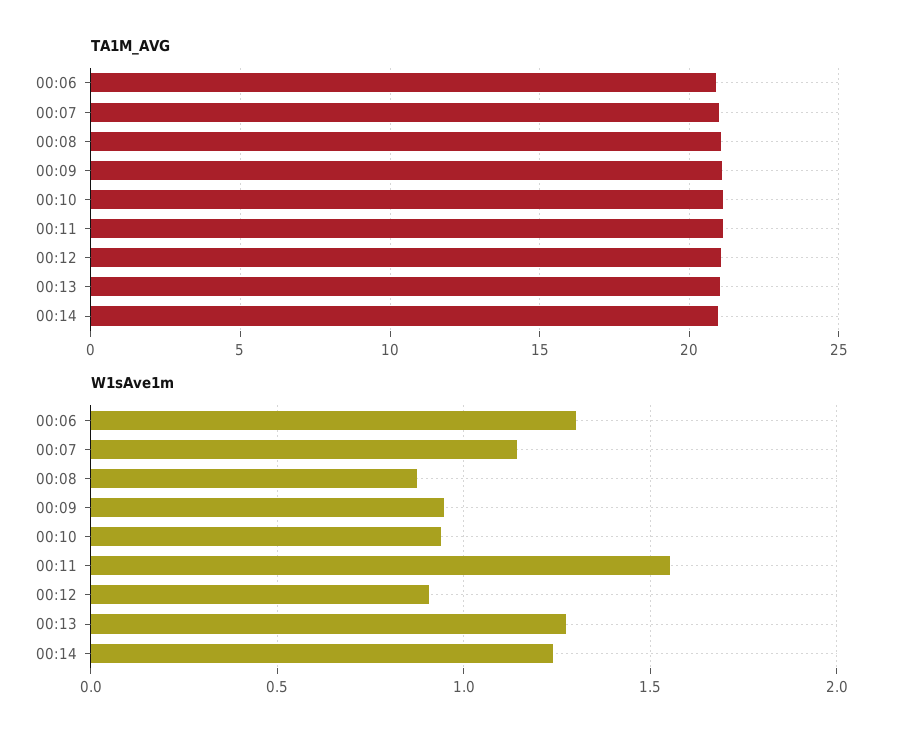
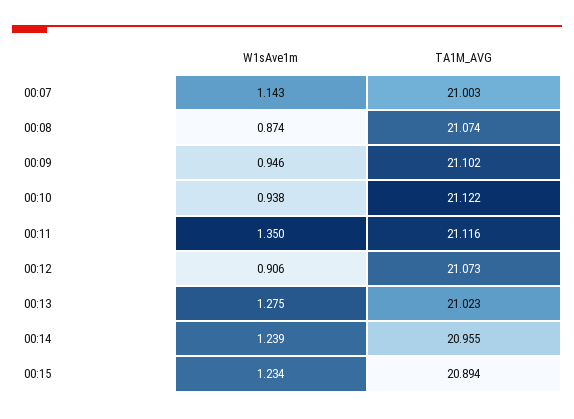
TA1M_AVG, 00:06: 21 -> none
W1sAve1m, 00:06: 1.3 -> none
W1sAve1m, 00:11: 1.55 -> 1.35
W1sAve1m, 00:15: none -> 1.234
TA1M_AVG, 00:15: none -> 20.894

